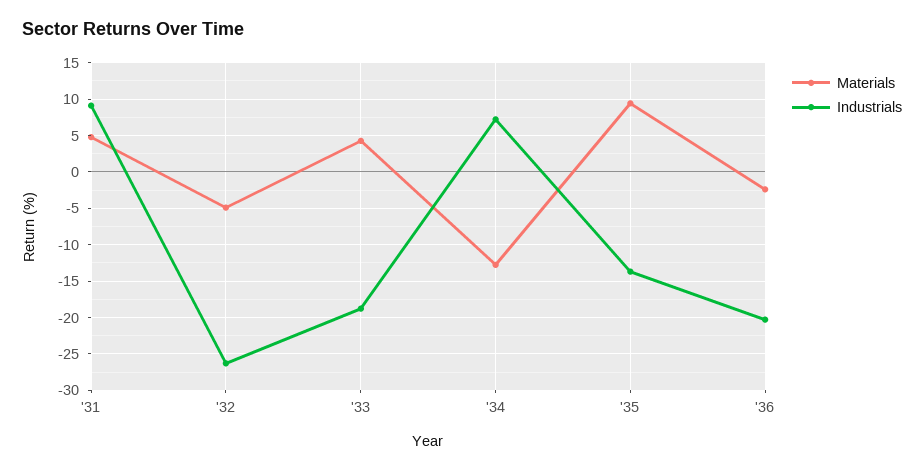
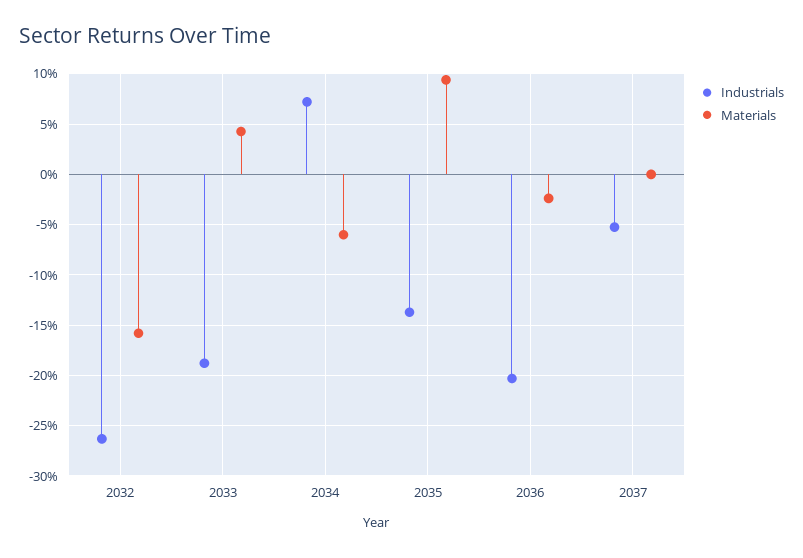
Materials, '31: 5 -> none
Industrials, '31: 9 -> none
Materials, '32: -5 -> -16
Materials, '34: -13 -> -6
Industrials, 2037: none -> -5
Materials, 2037: none -> 0

